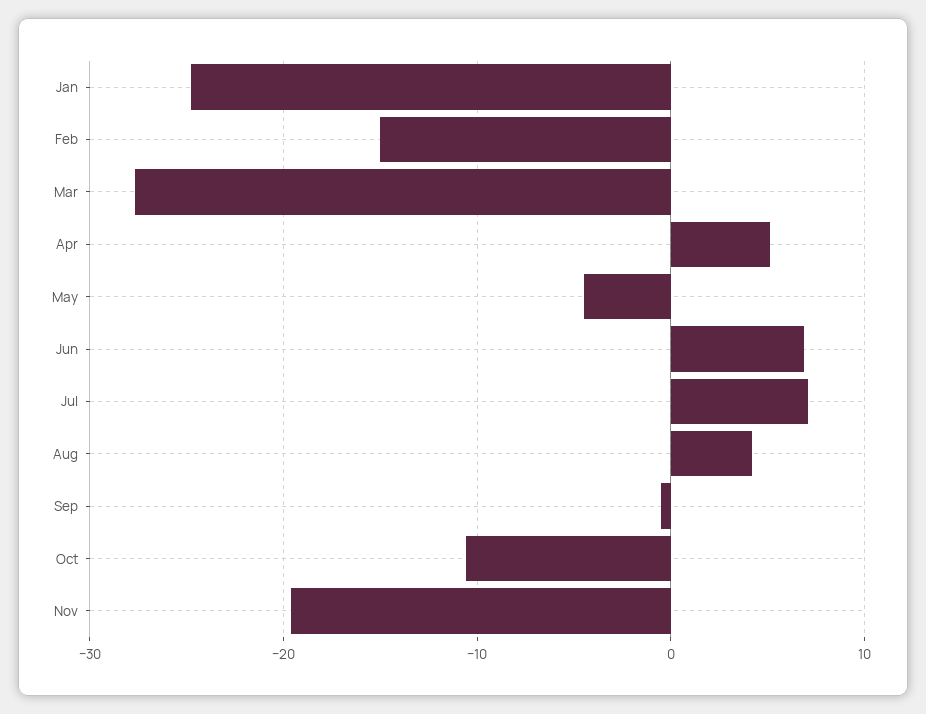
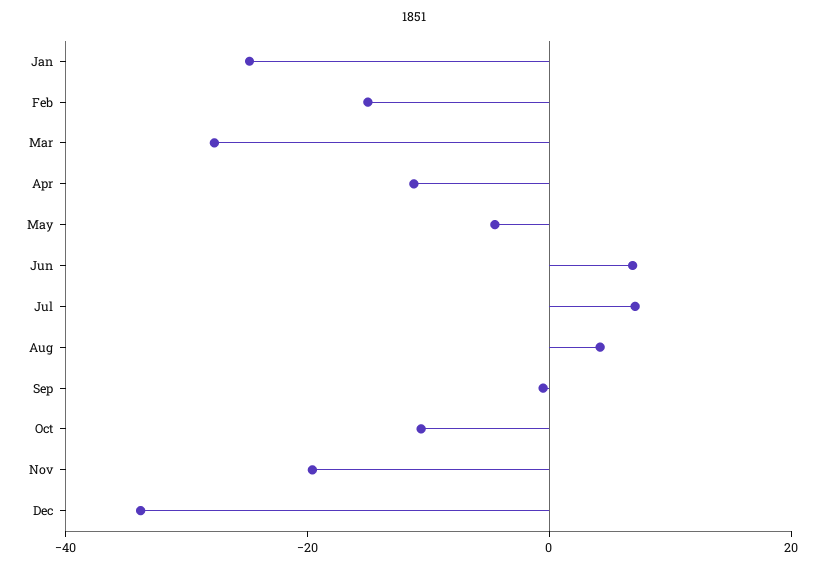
Apr: 5 -> -10
Dec: none -> -35

